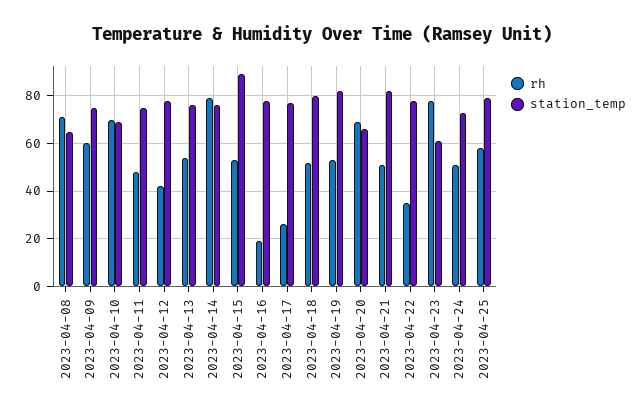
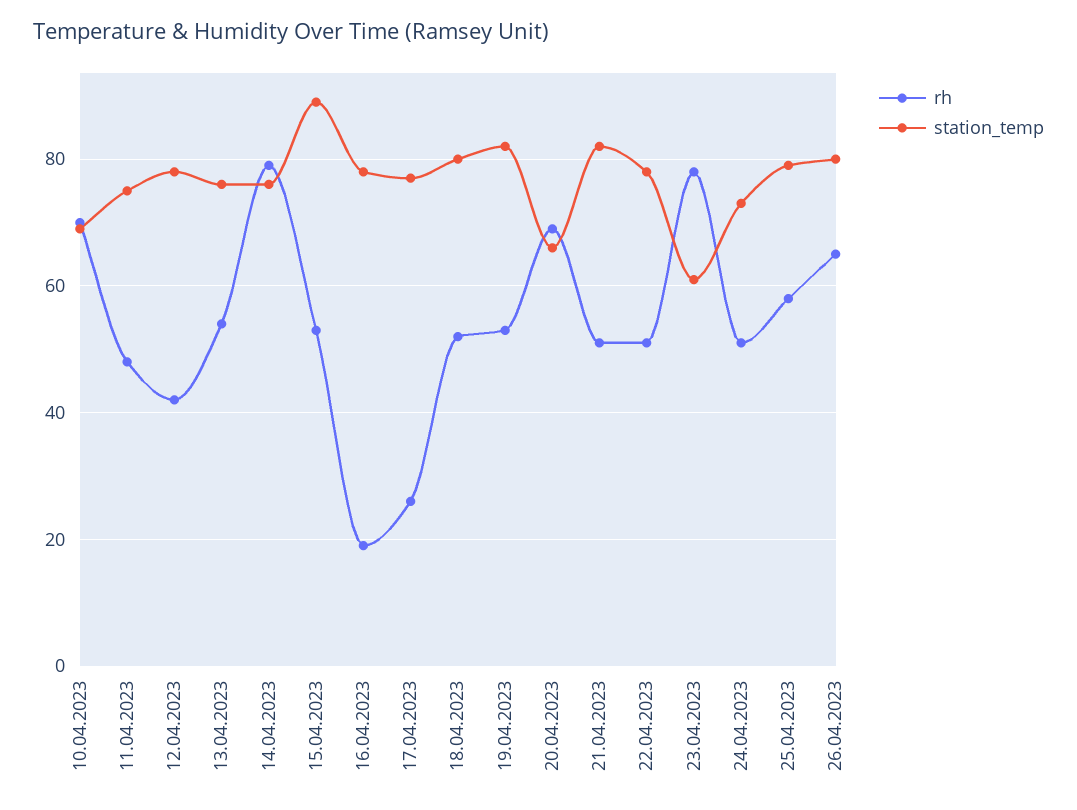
rh, 2023-04-08: 70 -> none
station_temp, 2023-04-08: 65 -> none
rh, 2023-04-09: 60 -> none
station_temp, 2023-04-09: 75 -> none
rh, 2023-04-22: 35 -> 50
rh, 26.04.2023: none -> 65
station_temp, 26.04.2023: none -> 80

